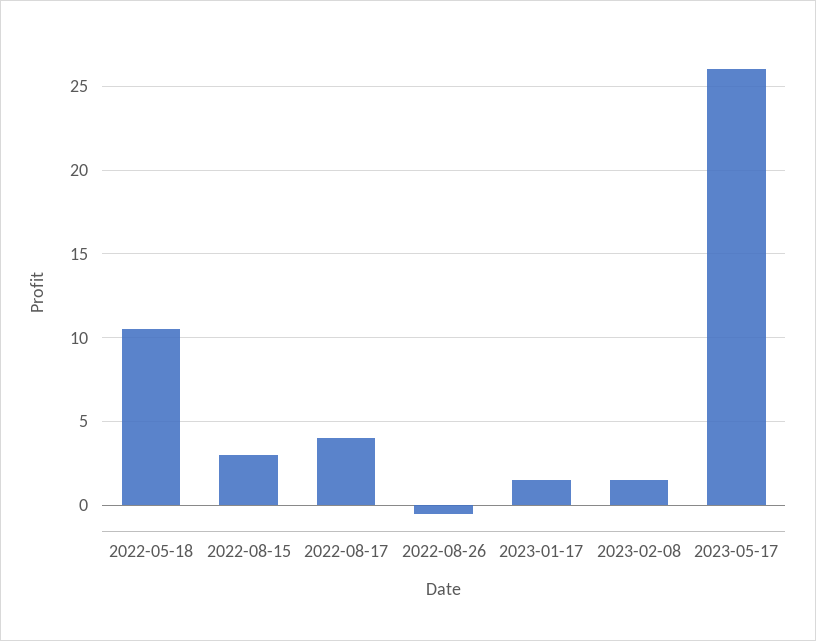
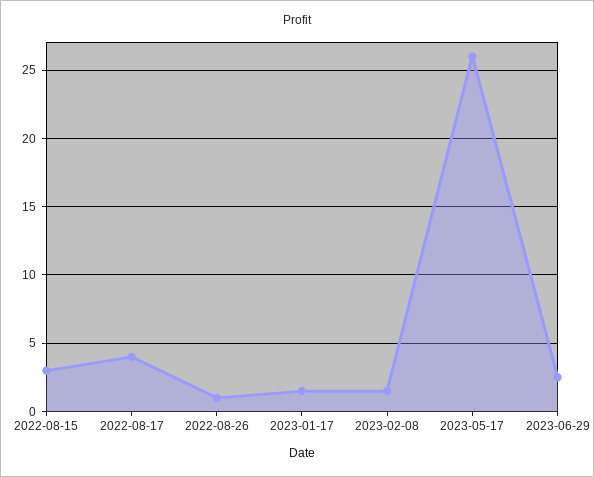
2022-05-18: 10.5 -> none
2022-08-26: -0.5 -> 1
2023-06-29: none -> 2.5

